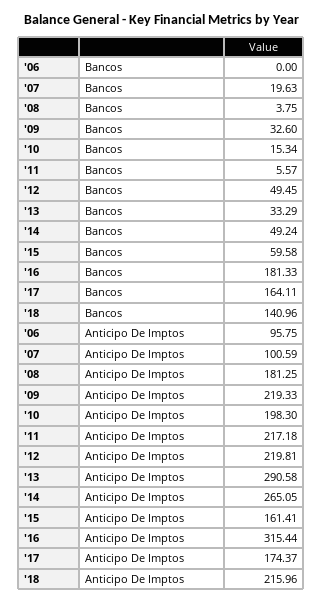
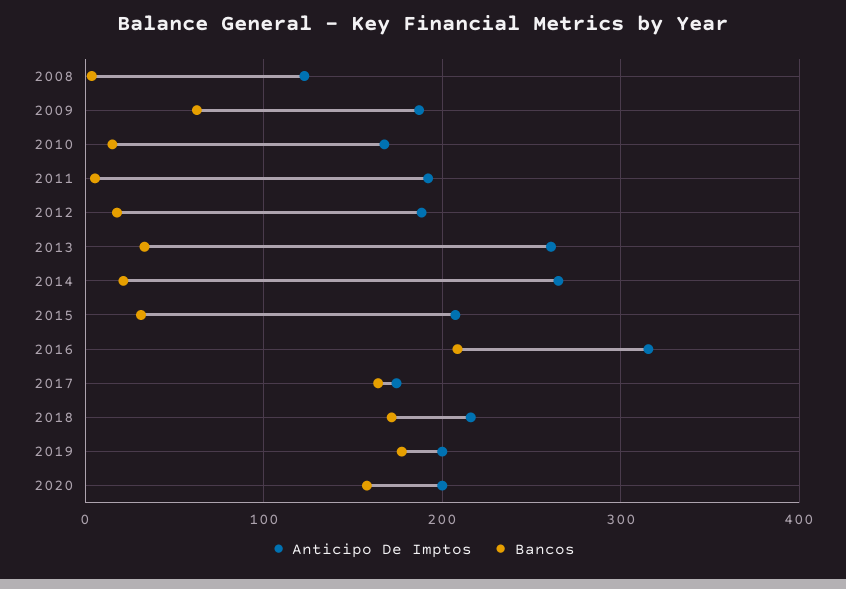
Bancos, '06: 0 -> none
Bancos, '07: 19.63 -> none
Bancos, '09: 32.6 -> 60
Bancos, '12: 49.45 -> 20
Bancos, '14: 49.24 -> 20
Bancos, '15: 59.58 -> 30
Bancos, '16: 181.33 -> 210
Bancos, '18: 140.96 -> 170
Anticipo De Imptos, '06: 95.75 -> none
Anticipo De Imptos, '07: 100.59 -> none
Anticipo De Imptos, '08: 181.25 -> 120
Anticipo De Imptos, '09: 219.33 -> 190
Anticipo De Imptos, '10: 198.3 -> 170
Anticipo De Imptos, '11: 217.18 -> 190
Anticipo De Imptos, '12: 219.81 -> 190
Anticipo De Imptos, '13: 290.58 -> 260
Anticipo De Imptos, '15: 161.41 -> 210
Anticipo De Imptos, 2019: none -> 200
Bancos, 2019: none -> 180
Anticipo De Imptos, 2020: none -> 200
Bancos, 2020: none -> 160

